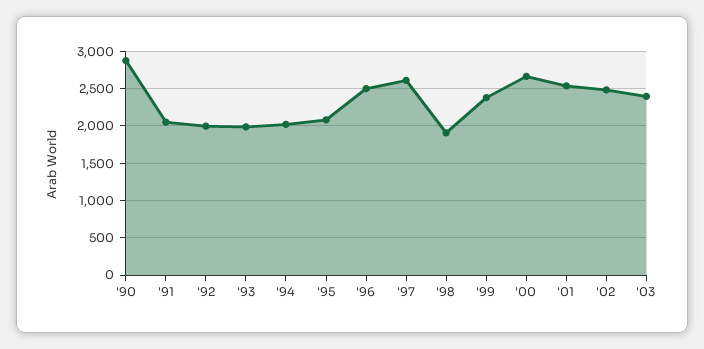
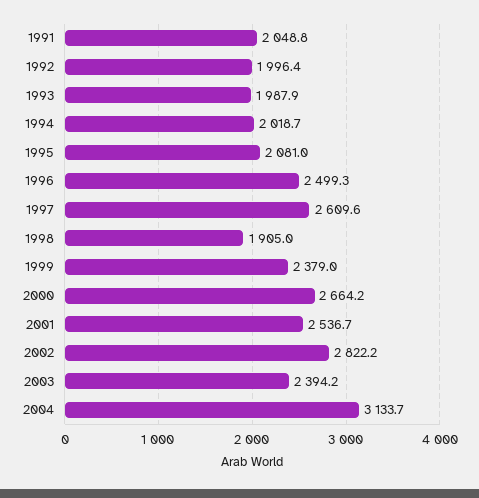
'90: 2900 -> none
'02: 2500 -> 2822.2
2004: none -> 3133.7

